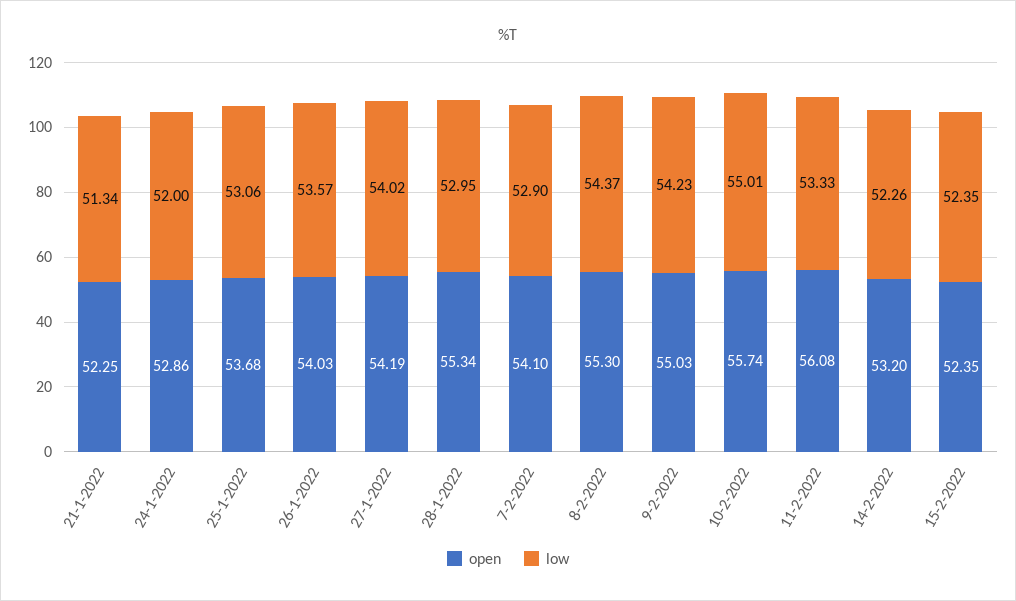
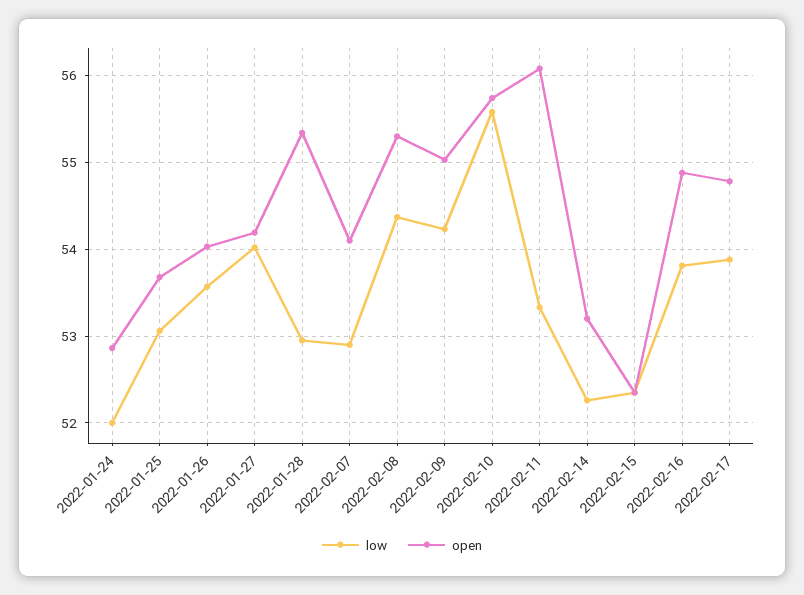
open, 21-1-2022: 52.25 -> none
low, 21-1-2022: 51.34 -> none
low, 10-2-2022: 55.01 -> 55.6
low, 2022-02-16: none -> 53.8
open, 2022-02-16: none -> 54.9
low, 2022-02-17: none -> 53.9
open, 2022-02-17: none -> 54.8

